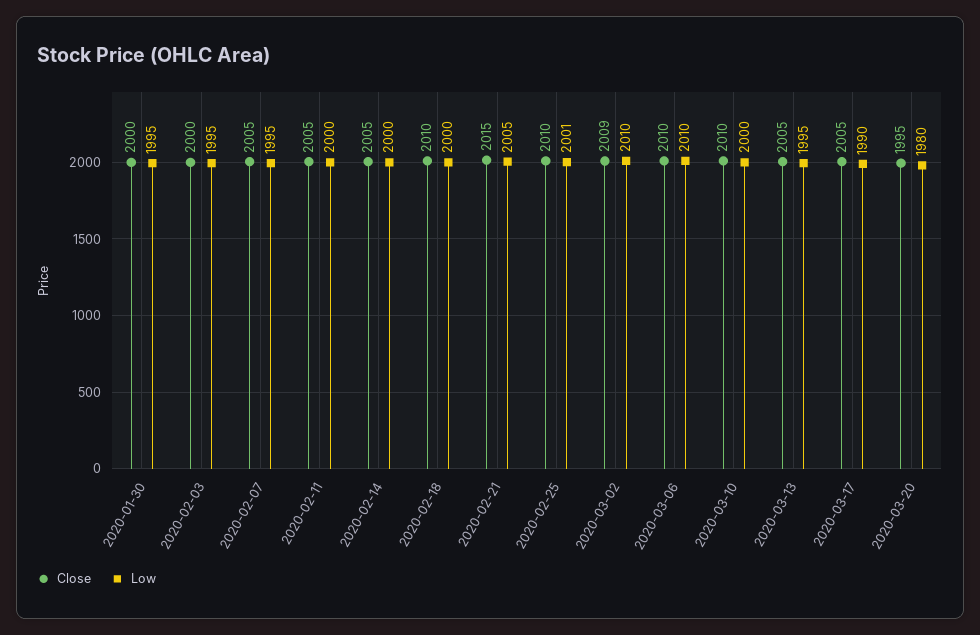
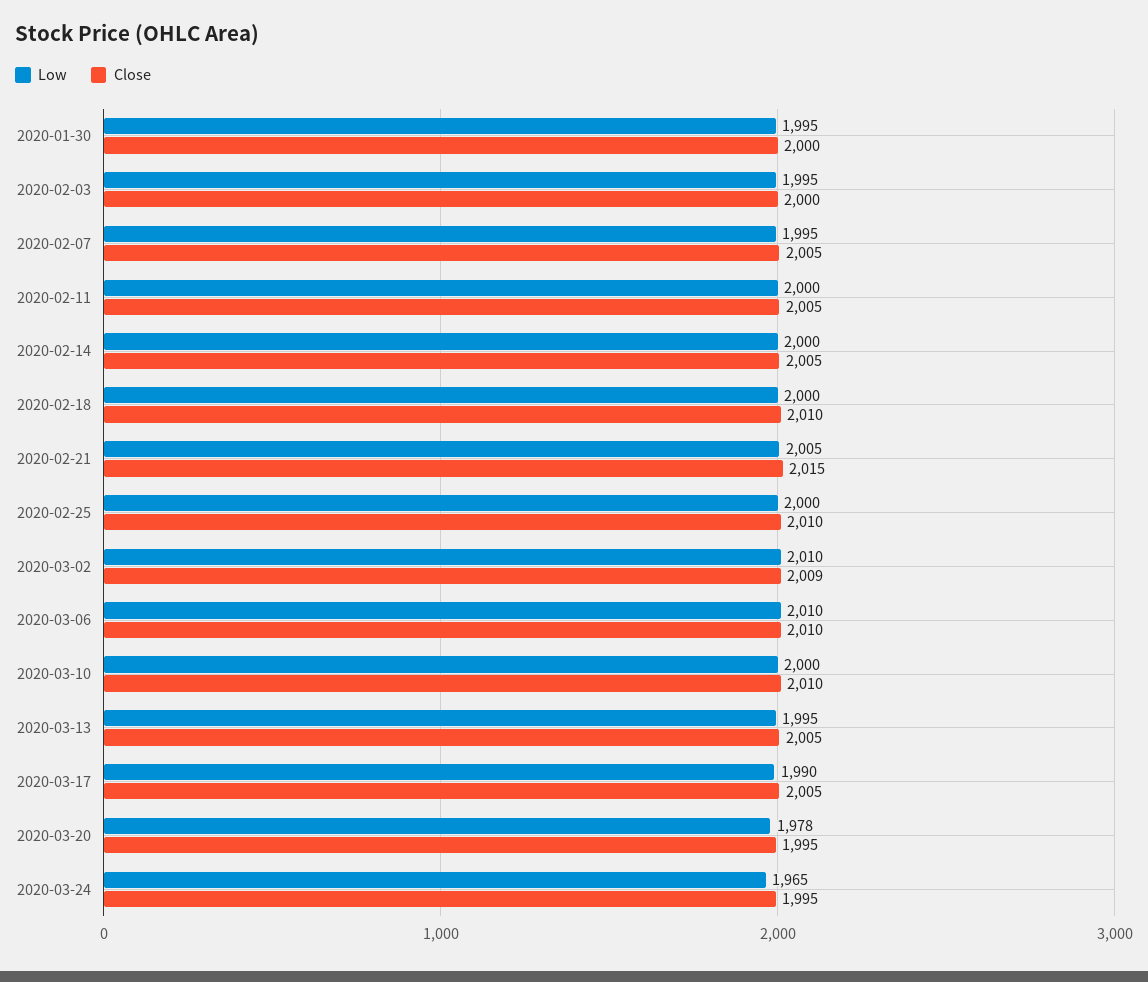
Low, 2020-02-25: 2001 -> 2000
Low, 2020-03-20: 1980 -> 1978
Low, 2020-03-24: none -> 1965
Close, 2020-03-24: none -> 1995

